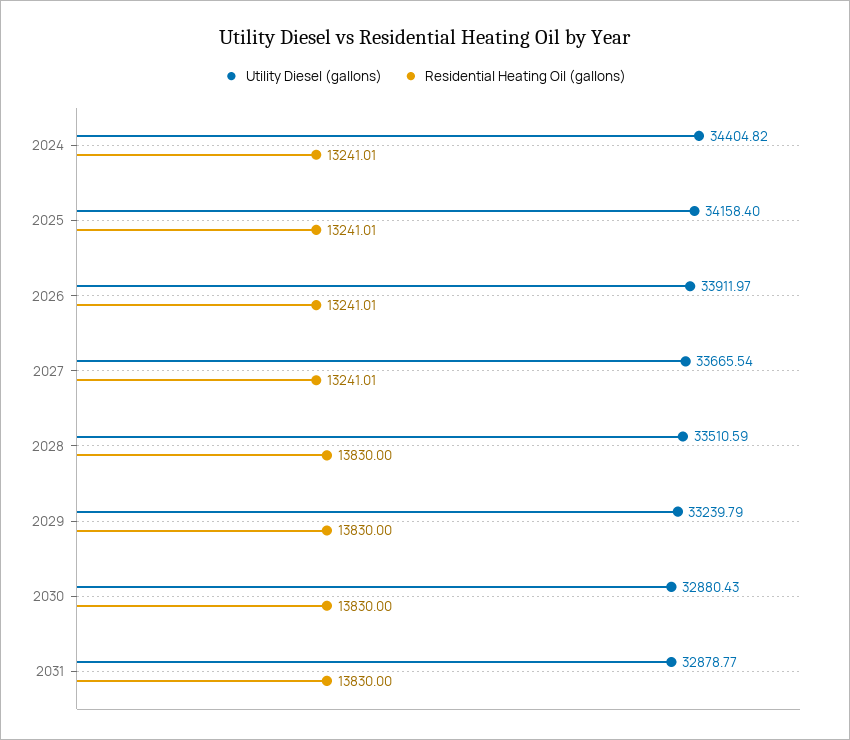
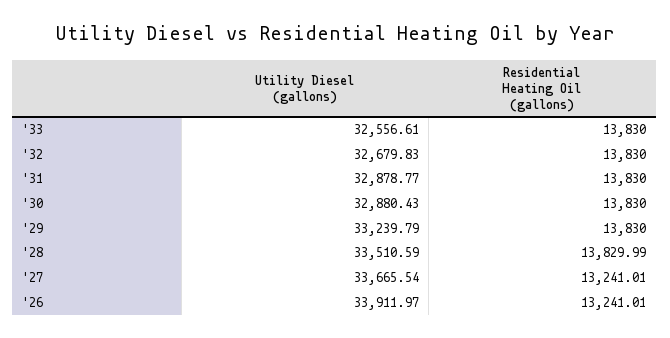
Utility Diesel (gallons), 2024: 34404.82 -> none
Residential Heating Oil (gallons), 2024: 13241.01 -> none
Utility Diesel (gallons), 2025: 34158.4 -> none
Residential Heating Oil (gallons), 2025: 13241.01 -> none
Residential Heating Oil (gallons), 2028: 13830 -> 13829.99
Utility Diesel (gallons), '33: none -> 32556.61
Residential Heating Oil (gallons), '33: none -> 13830
Utility Diesel (gallons), '32: none -> 32679.83
Residential Heating Oil (gallons), '32: none -> 13830

